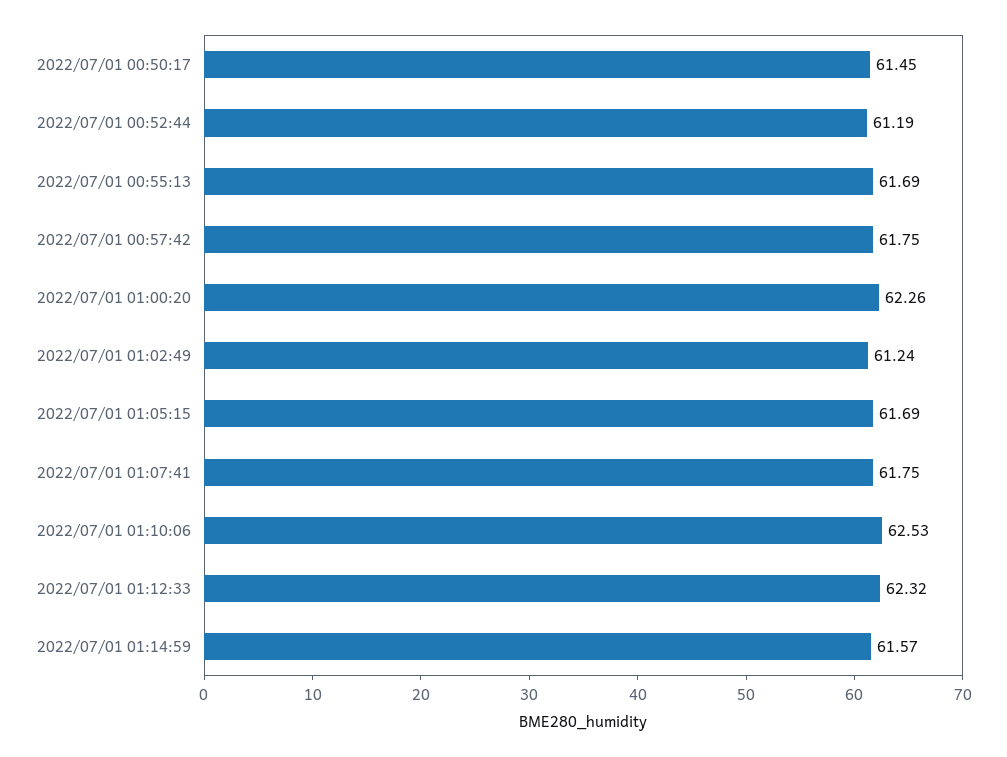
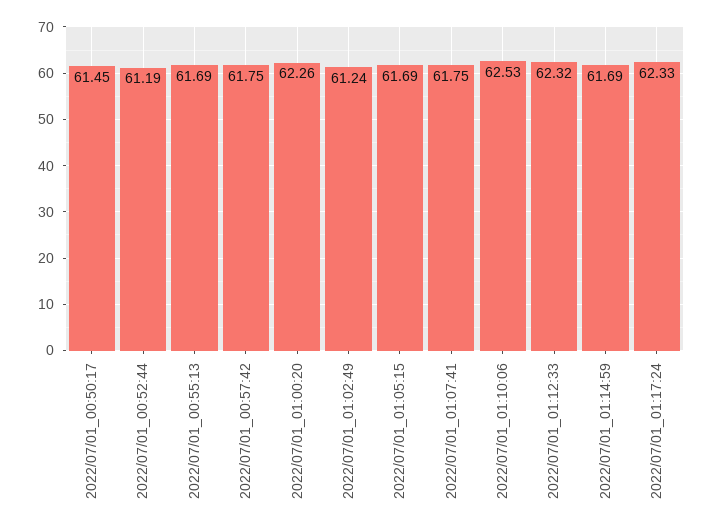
2022/07/01 01:14:59: 61.57 -> 61.69
2022/07/01_01:17:24: none -> 62.33

